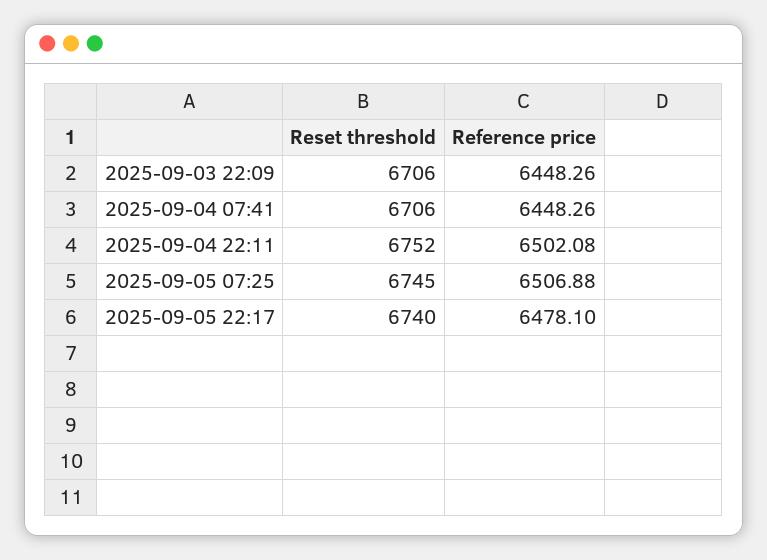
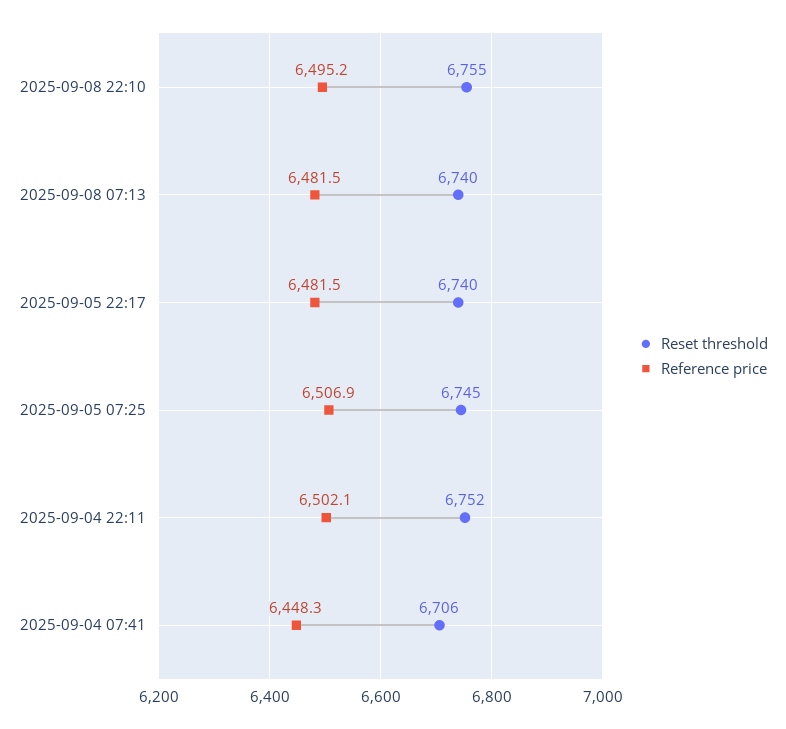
Reset threshold, 2025-09-03 22:09: 6706 -> none
Reference price, 2025-09-03 22:09: 6448.26 -> none
Reference price, 2025-09-05 22:17: 6478.1 -> 6481.5
Reset threshold, 2025-09-08 22:10: none -> 6755
Reference price, 2025-09-08 22:10: none -> 6495.2
Reset threshold, 2025-09-08 07:13: none -> 6740
Reference price, 2025-09-08 07:13: none -> 6481.5

